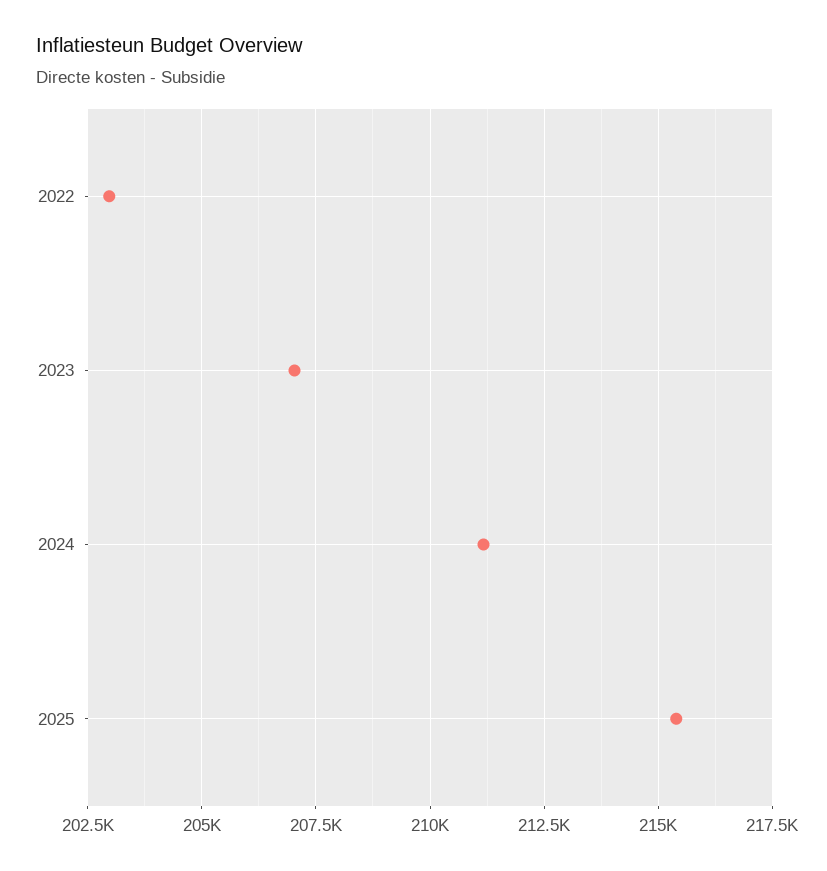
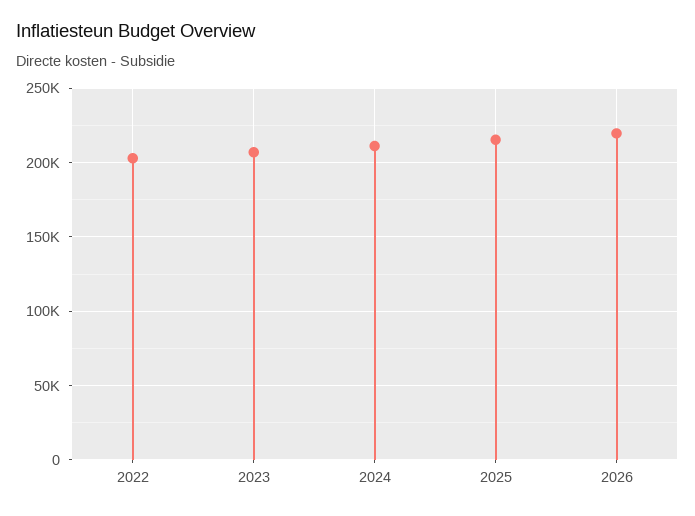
2026: none -> 220000

